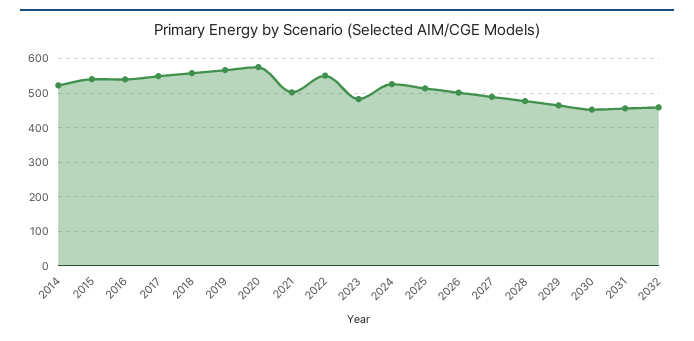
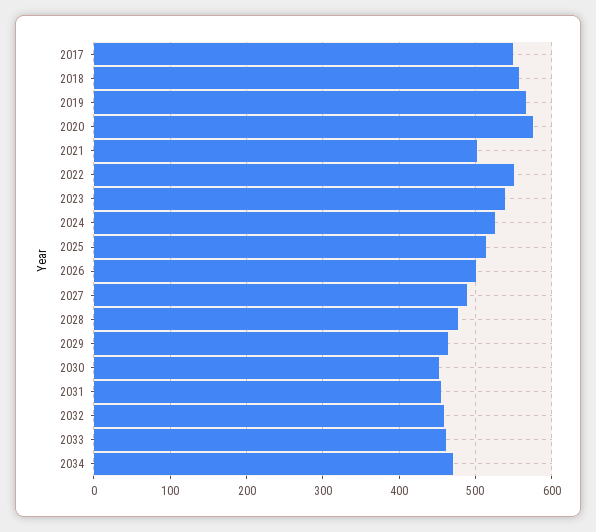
2014: 520 -> none
2015: 540 -> none
2016: 540 -> none
2023: 480 -> 540
2033: none -> 460
2034: none -> 470

